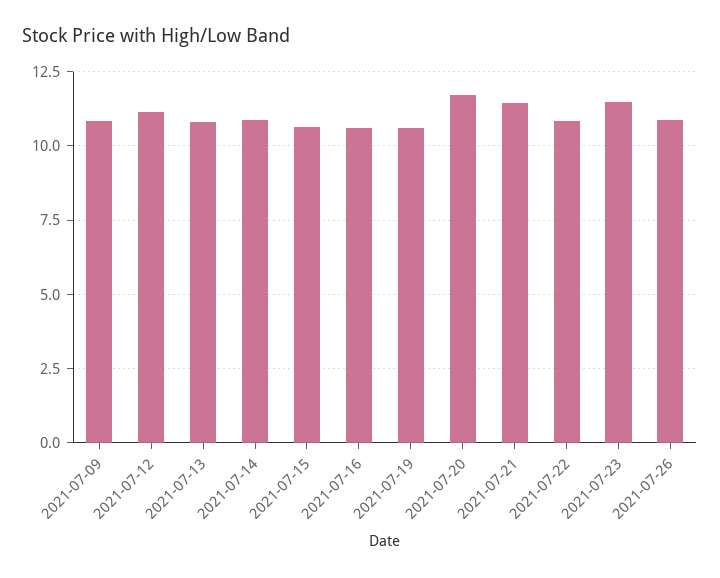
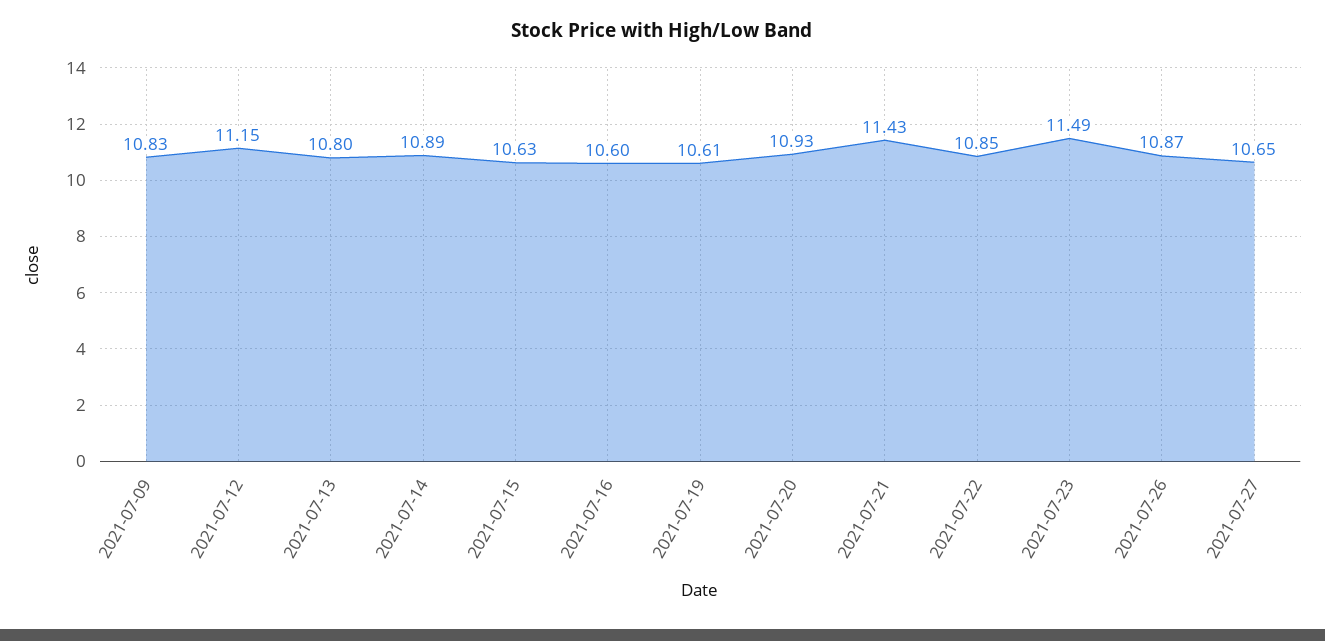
2021-07-20: 11.75 -> 10.93
2021-07-27: none -> 10.65

